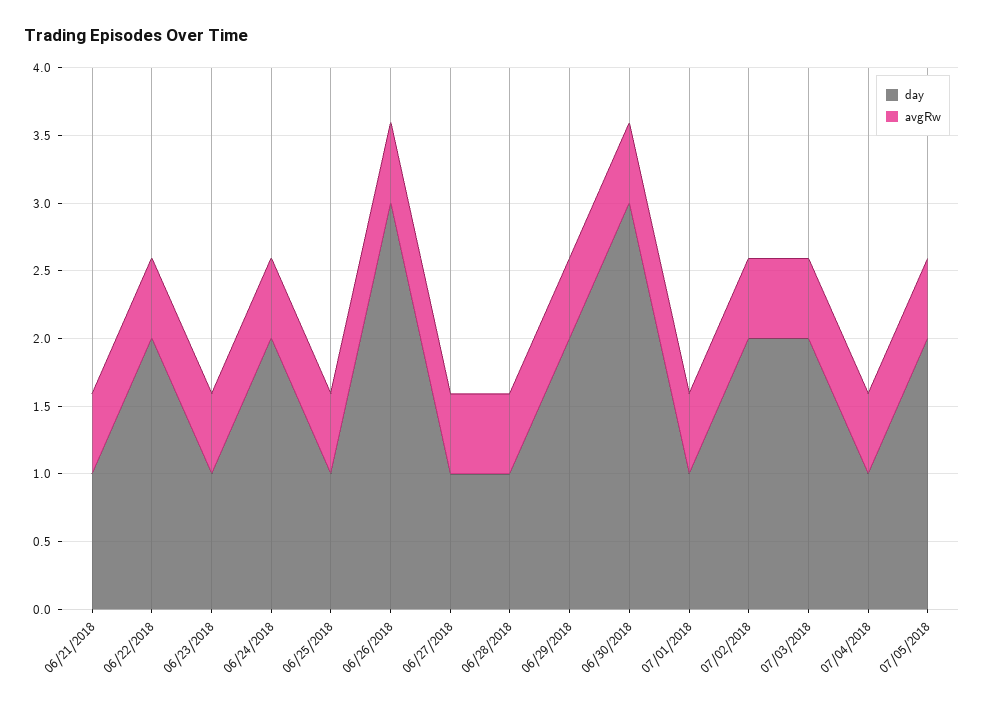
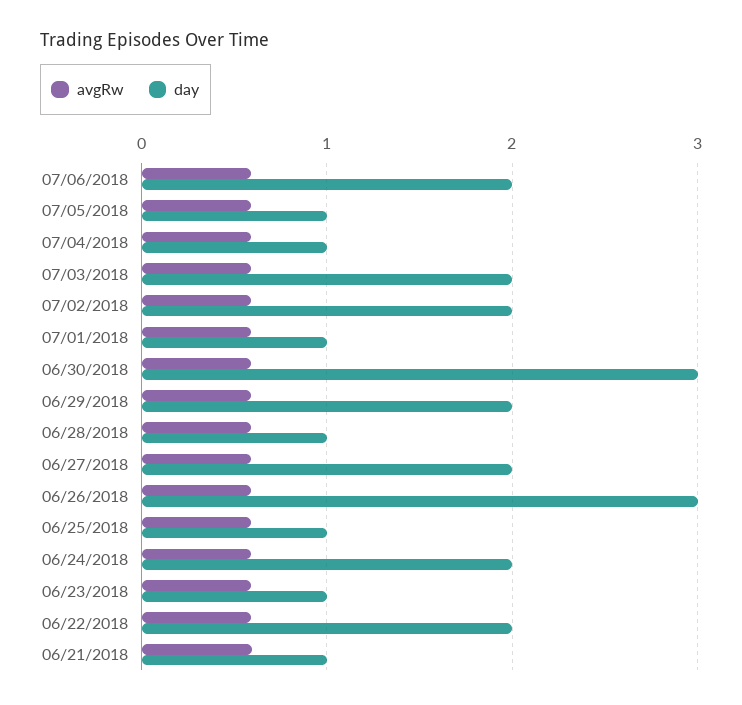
day, 06/27/2018: 1 -> 2
day, 07/05/2018: 2 -> 1
avgRw, 07/06/2018: none -> 0.6
day, 07/06/2018: none -> 2

